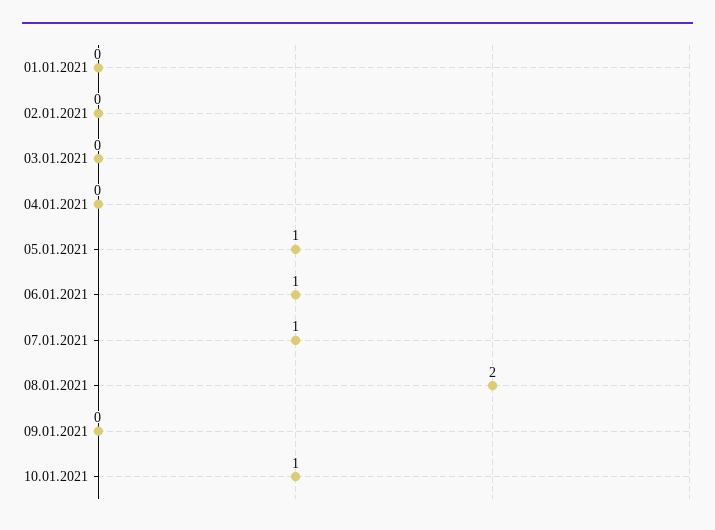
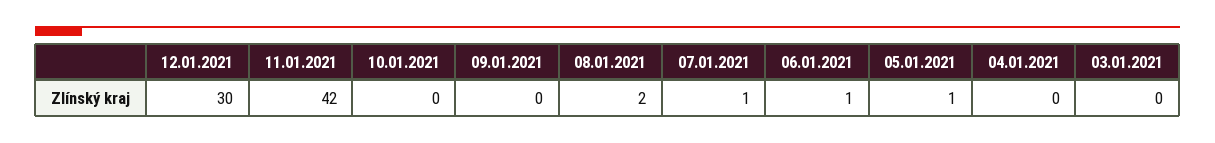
01.01.2021: 0 -> none
02.01.2021: 0 -> none
10.01.2021: 1 -> 0
12.01.2021: none -> 30
11.01.2021: none -> 42

